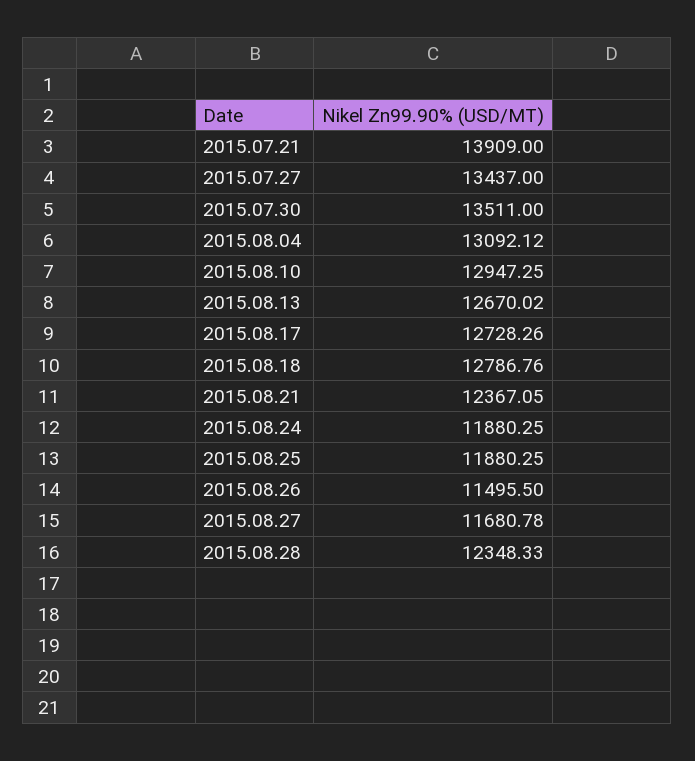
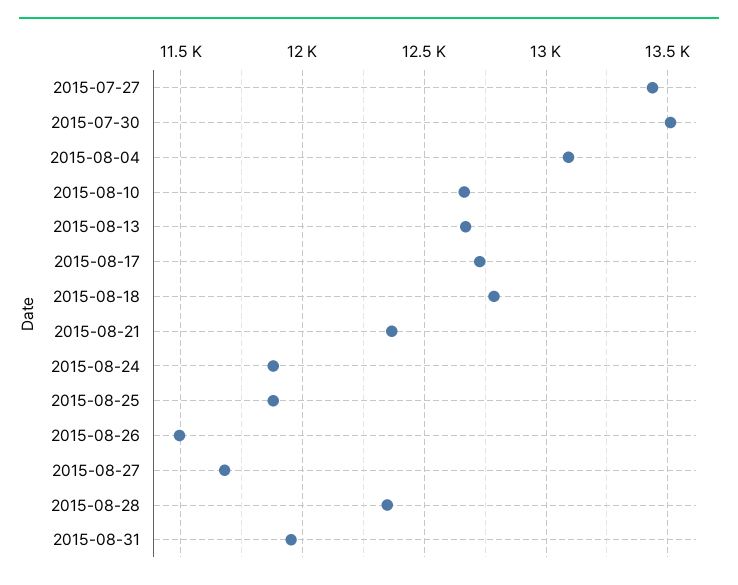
2015.07.21: 13909 -> none
2015.08.10: 12947.25 -> 12650
2015-08-31: none -> 11950

